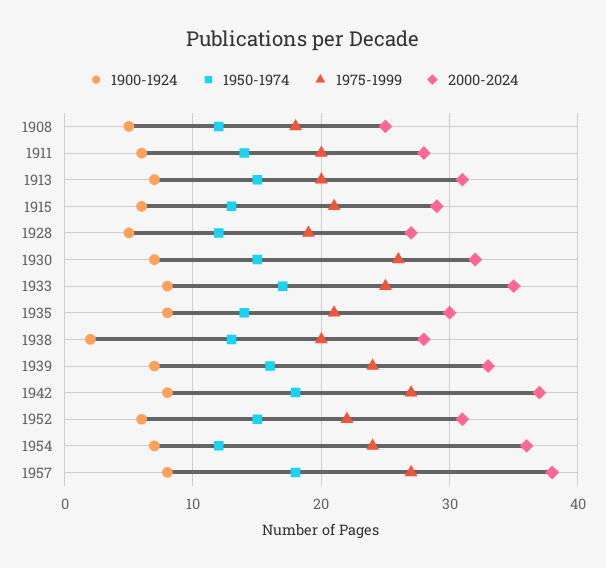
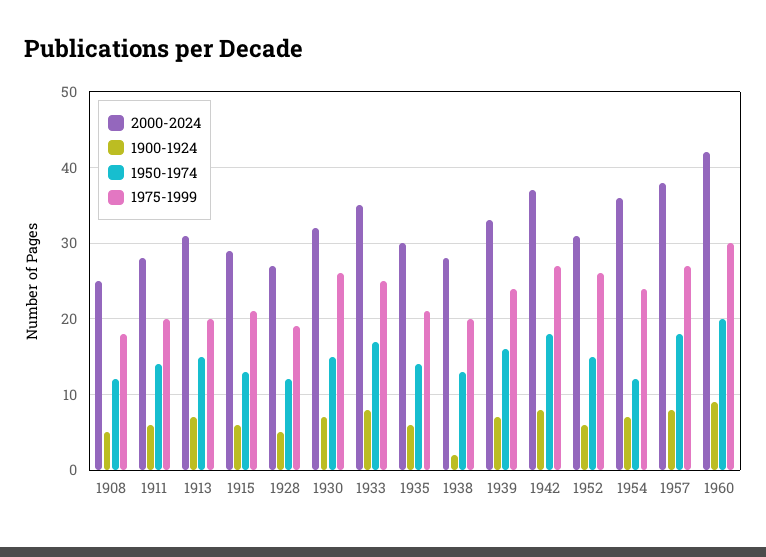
1900-1924, 1935: 8 -> 6
1975-1999, 1952: 22 -> 26
2000-2024, 1960: none -> 42
1900-1924, 1960: none -> 9
1950-1974, 1960: none -> 20
1975-1999, 1960: none -> 30

